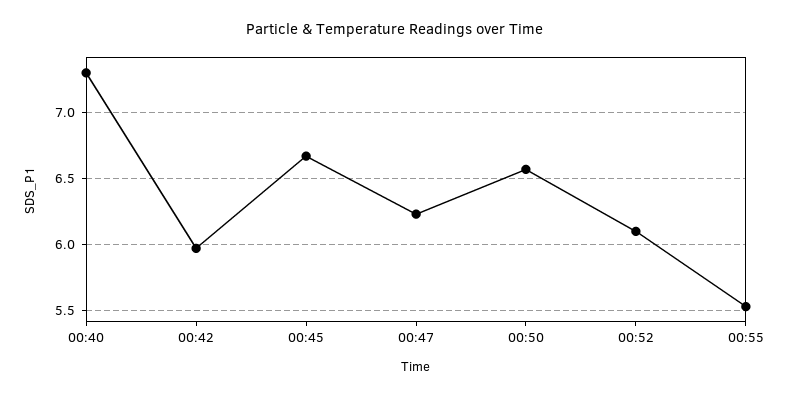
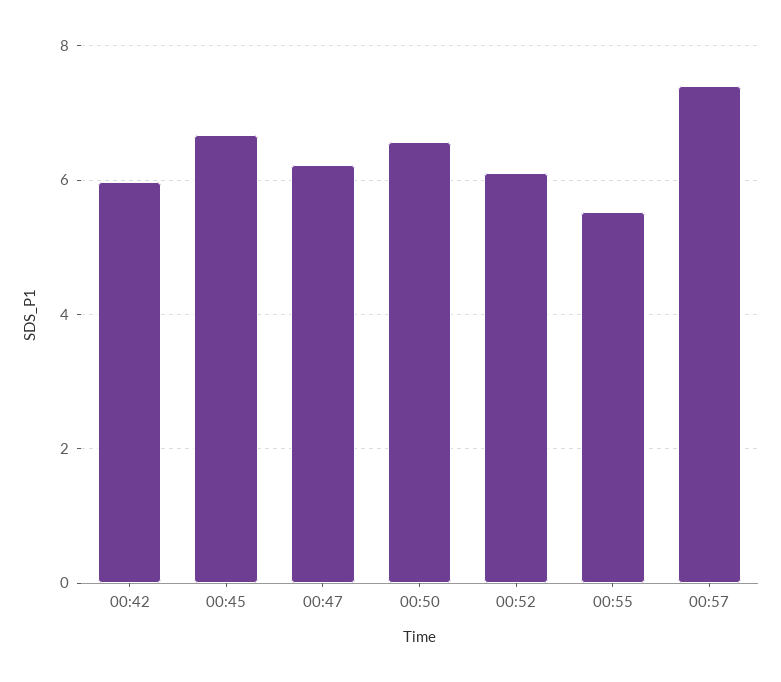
00:40: 7.3 -> none
00:57: none -> 7.4

